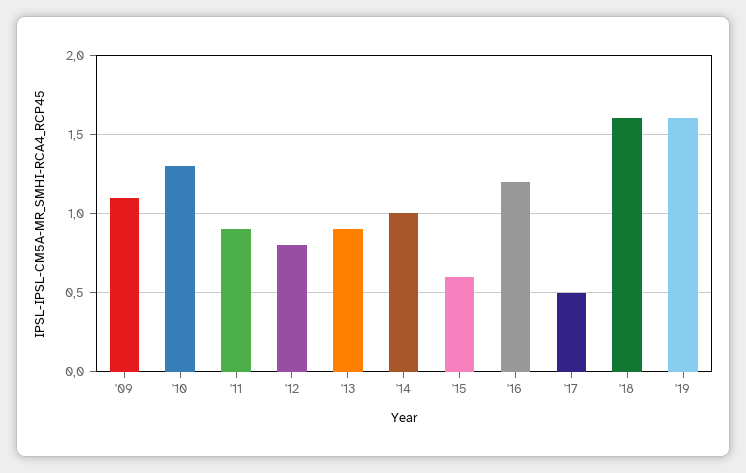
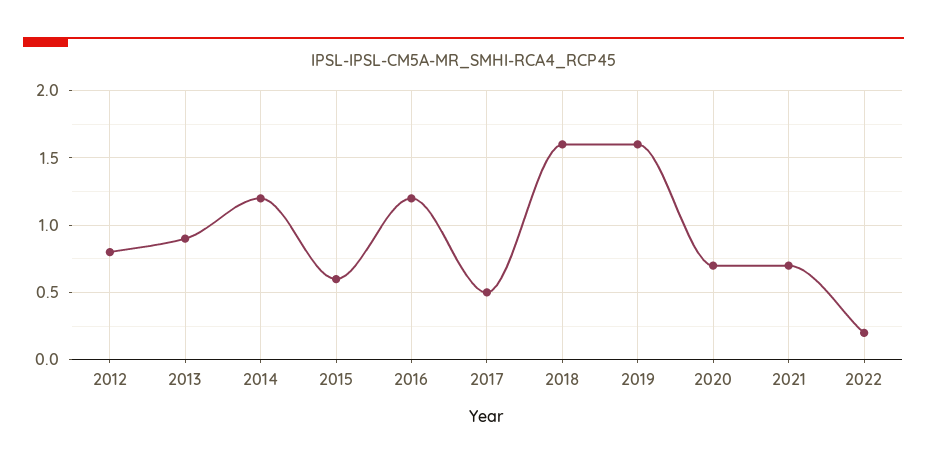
'09: 1.1 -> none
'10: 1.3 -> none
'11: 0.9 -> none
'14: 1 -> 1.2
2020: none -> 0.7
2021: none -> 0.7
2022: none -> 0.2

